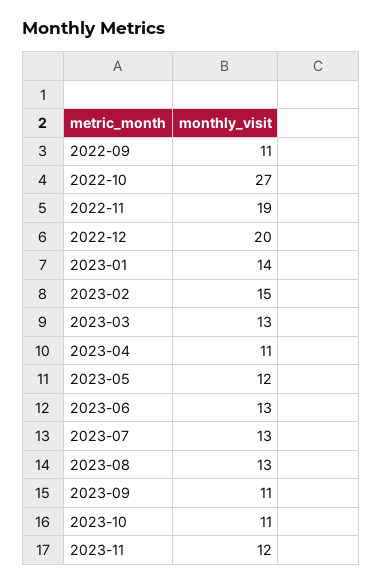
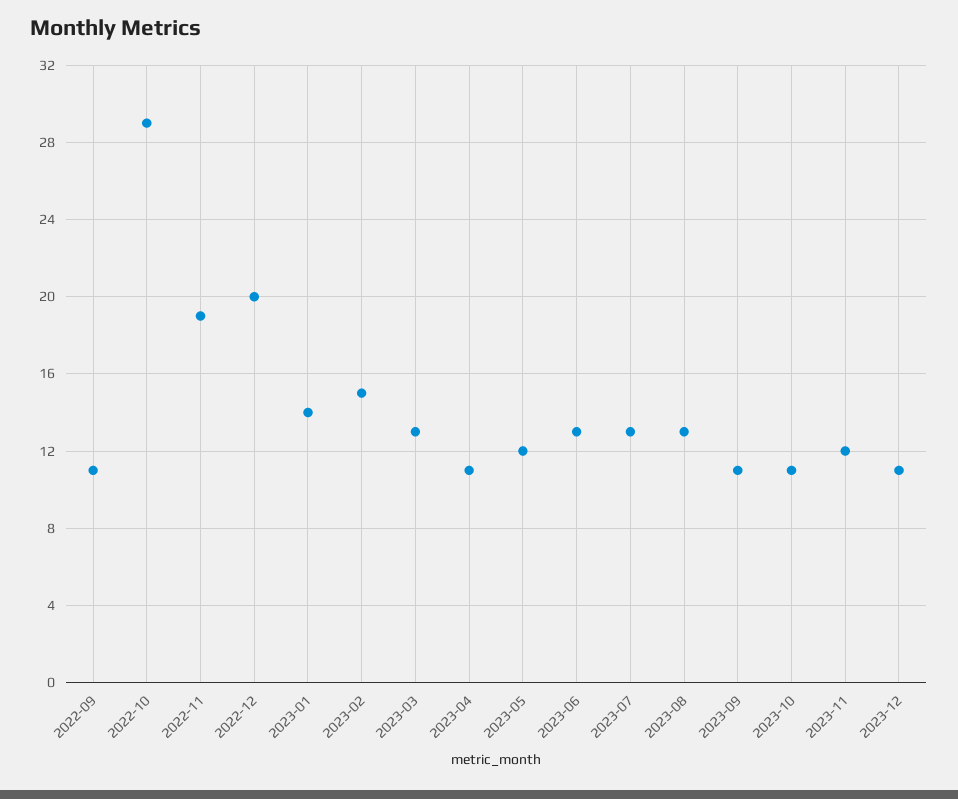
2022-10: 27 -> 29
2023-12: none -> 11

